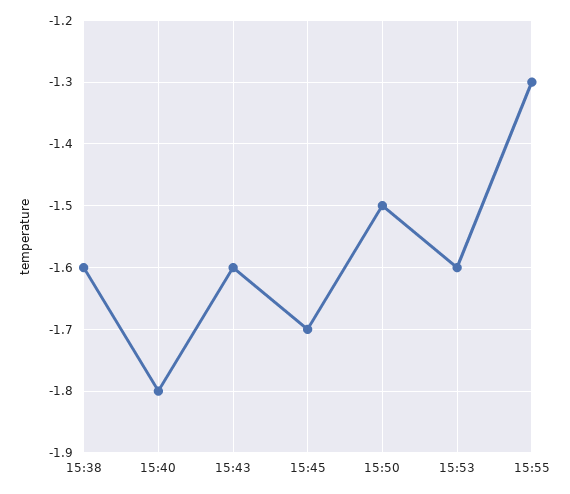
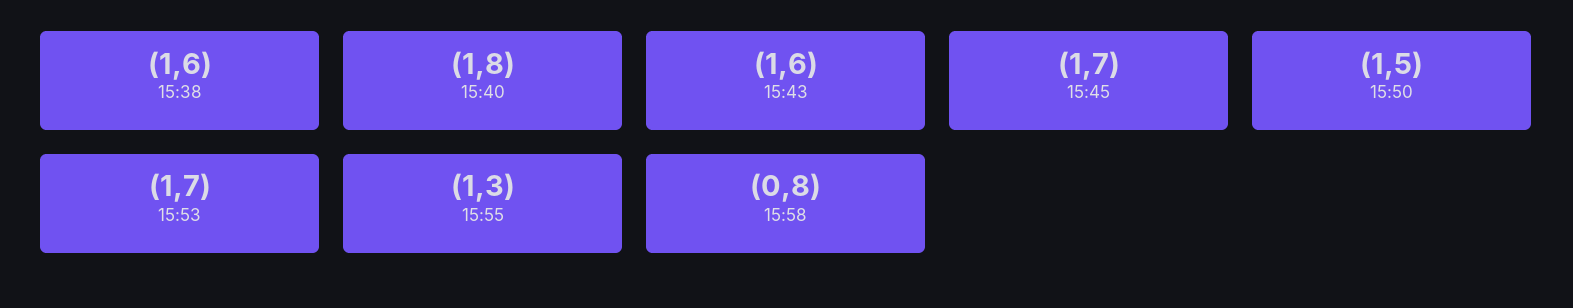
15:53: -1.6 -> -1.7
15:58: none -> -0.8

